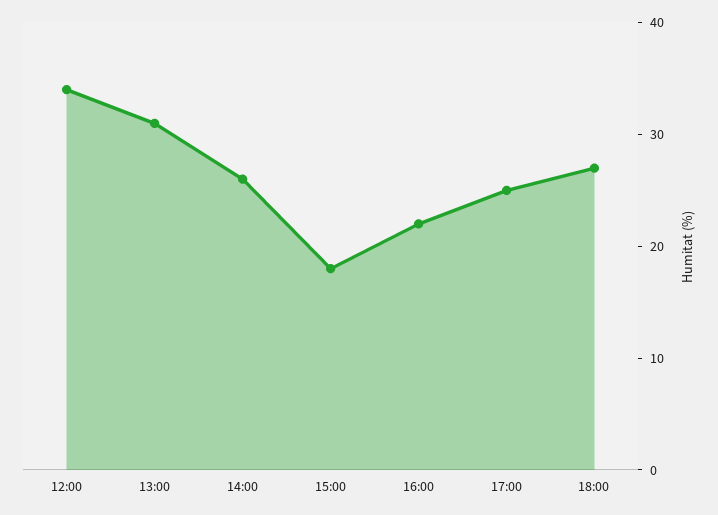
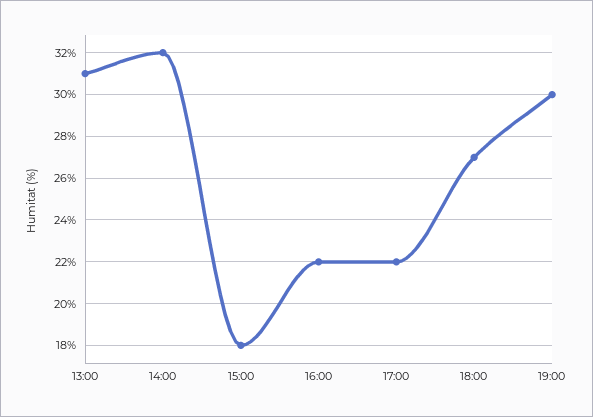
12:00: 34 -> none
14:00: 26 -> 32
17:00: 25 -> 22
19:00: none -> 30

